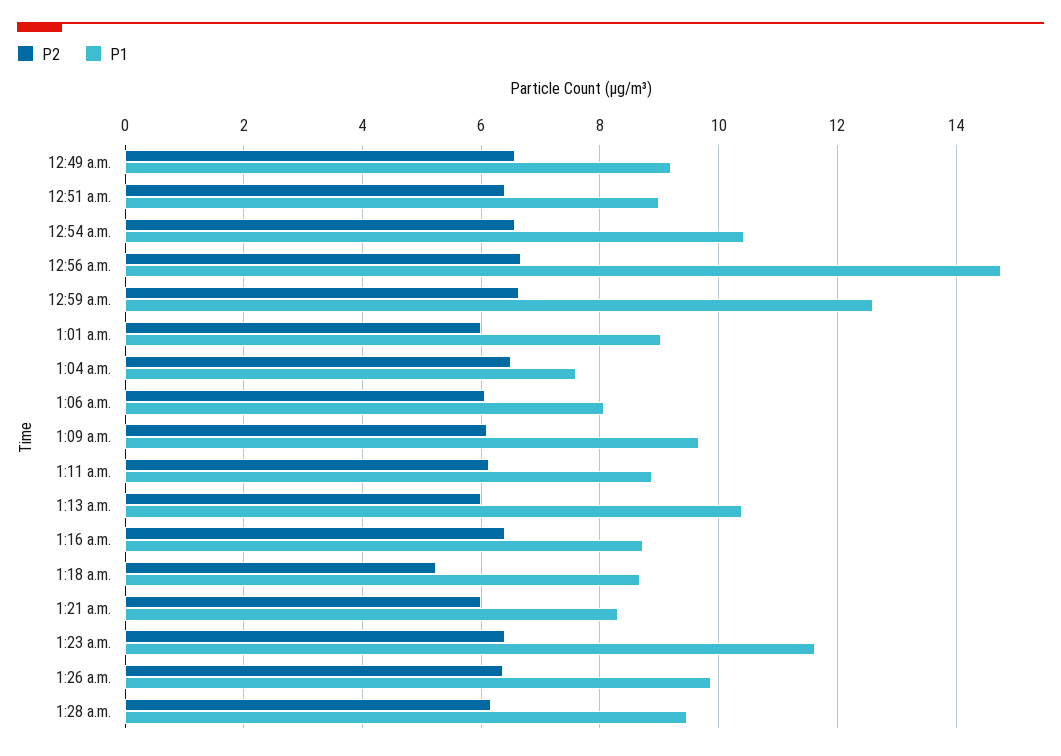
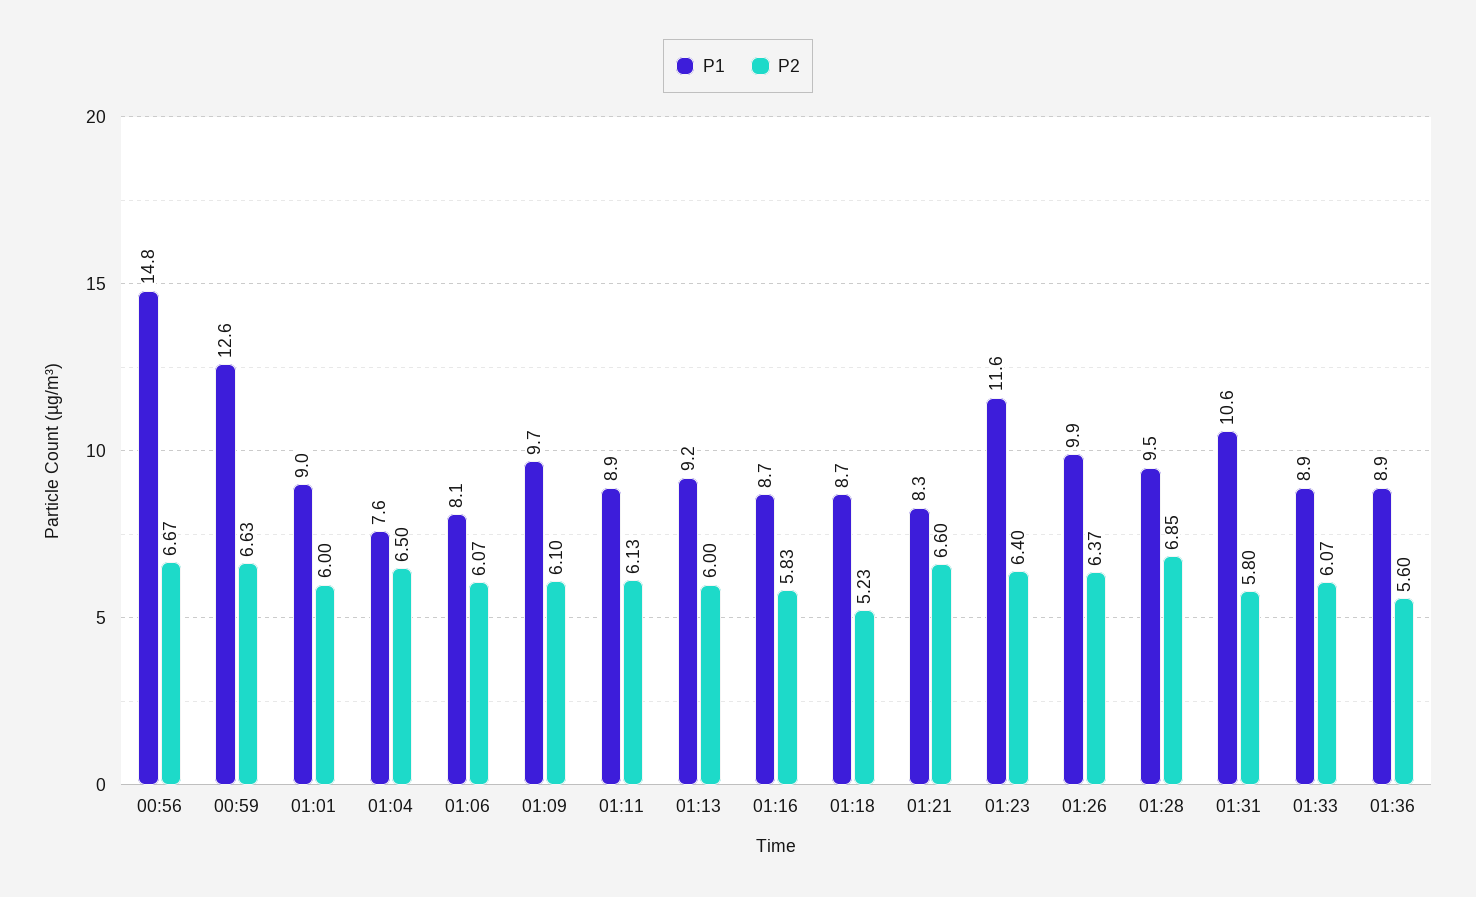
P2, 12:49 a.m.: 6.6 -> none
P1, 12:49 a.m.: 9.2 -> none
P2, 12:51 a.m.: 6.4 -> none
P1, 12:51 a.m.: 9 -> none
P2, 12:54 a.m.: 6.6 -> none
P1, 12:54 a.m.: 10.4 -> none
P1, 1:13 a.m.: 10.4 -> 9.2
P2, 1:16 a.m.: 6.4 -> 5.83
P2, 1:21 a.m.: 6 -> 6.6
P2, 1:28 a.m.: 6.2 -> 6.85
P1, 01:31: none -> 10.6
P2, 01:31: none -> 5.8
P1, 01:33: none -> 8.9
P2, 01:33: none -> 6.07
P1, 01:36: none -> 8.9
P2, 01:36: none -> 5.6

